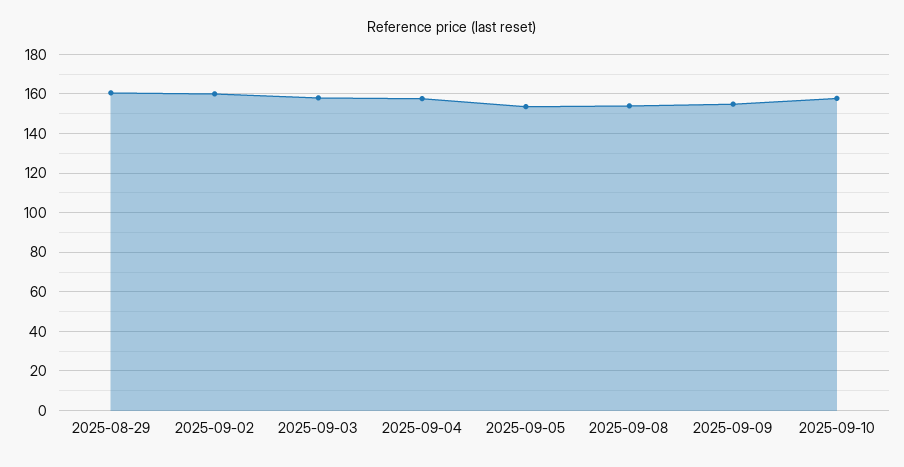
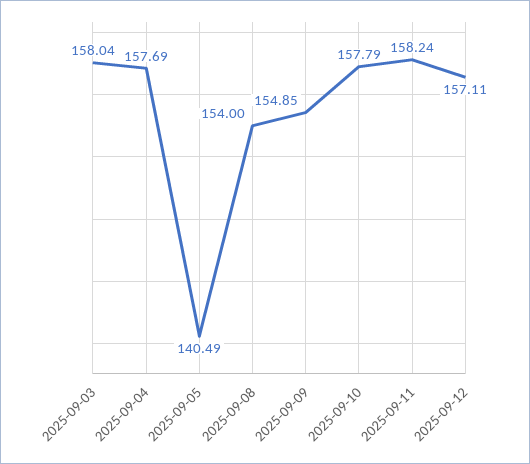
2025-08-29: 160 -> none
2025-09-02: 160 -> none
2025-09-05: 155 -> 140.49
2025-09-11: none -> 158.24
2025-09-12: none -> 157.11

